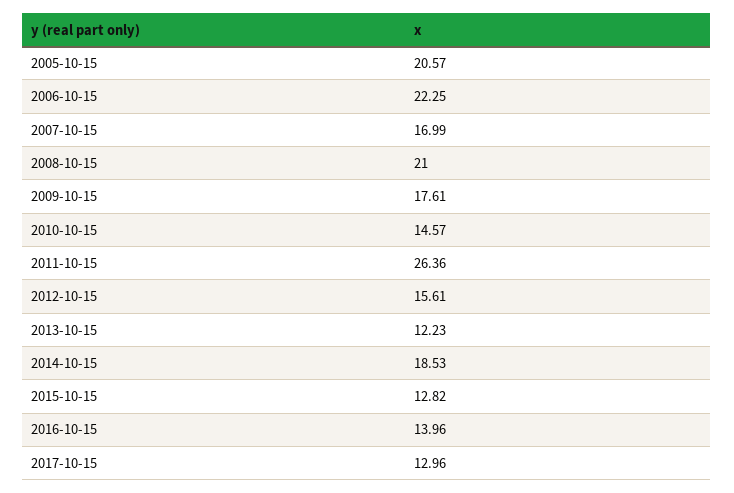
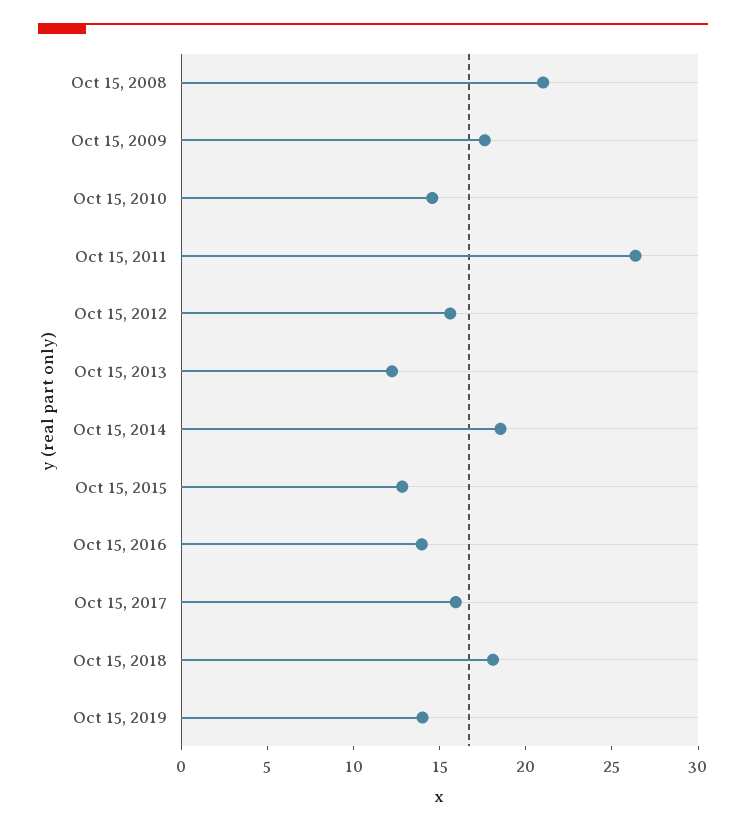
2005-10-15: 20.57 -> none
2006-10-15: 22.25 -> none
2007-10-15: 16.99 -> none
2017-10-15: 12.96 -> 16
Oct 15, 2018: none -> 18
Oct 15, 2019: none -> 14

